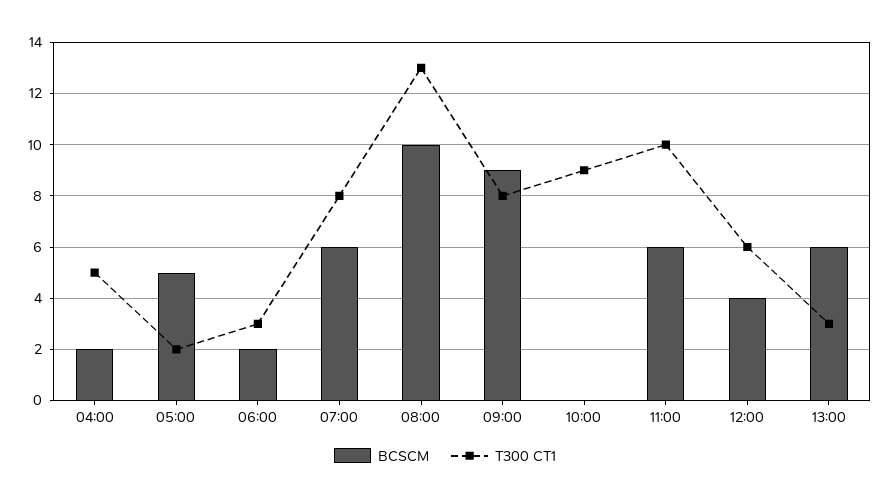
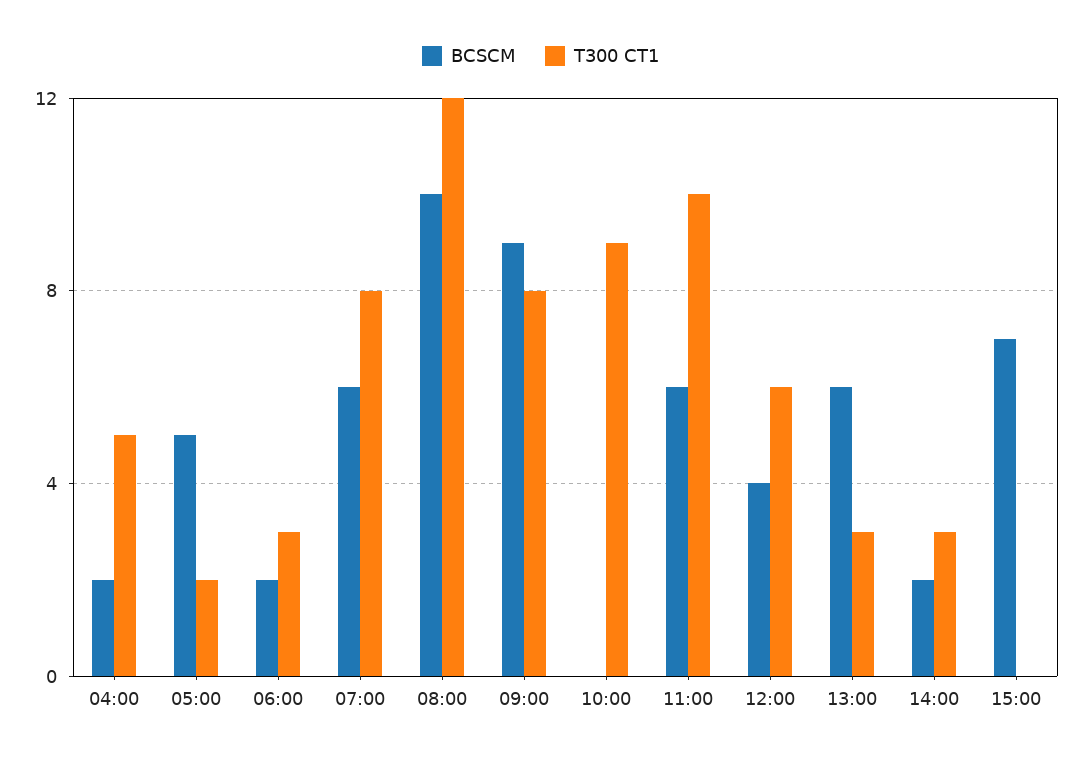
T300 CT1, 08:00: 13 -> 12
BCSCM, 14:00: none -> 2
T300 CT1, 14:00: none -> 3
BCSCM, 15:00: none -> 7
T300 CT1, 15:00: none -> 0

